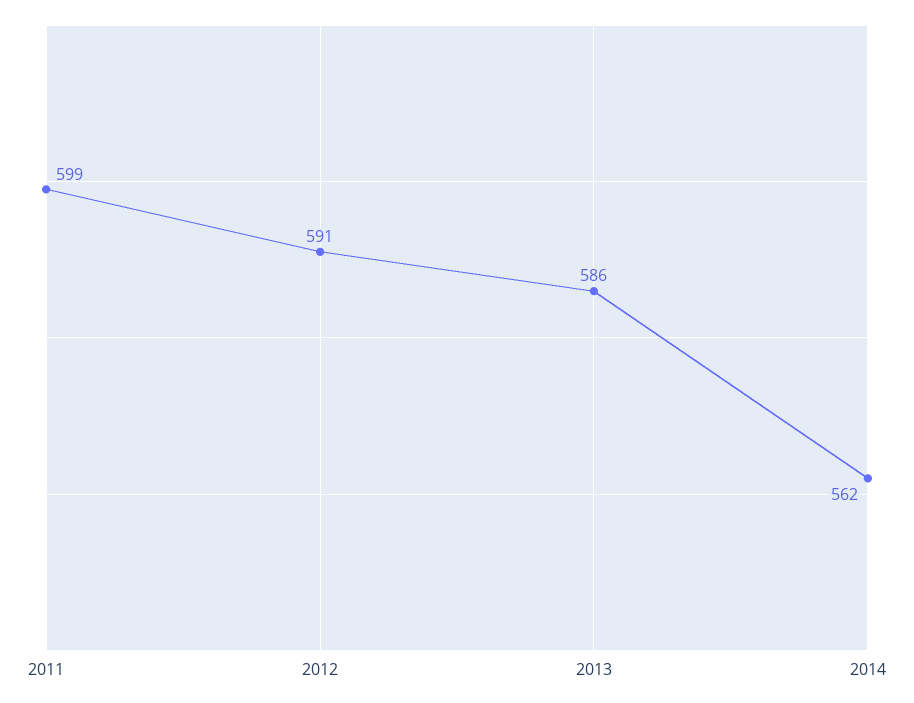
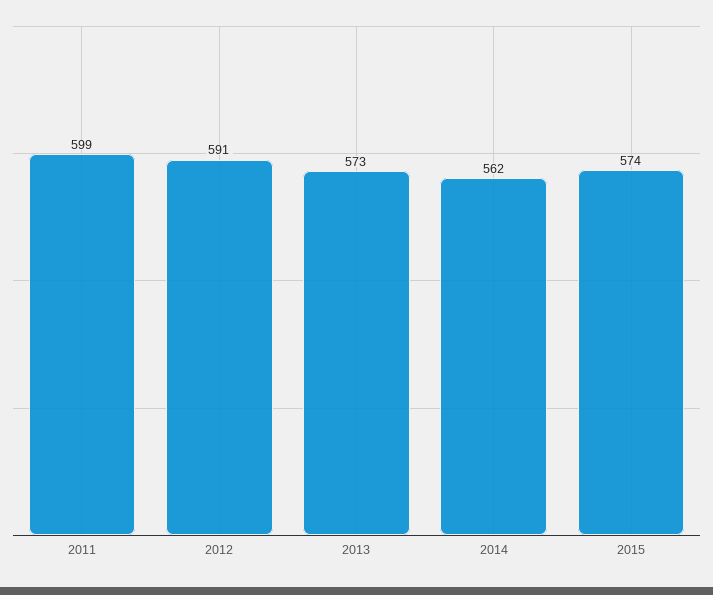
2013: 586 -> 573
2015: none -> 574

